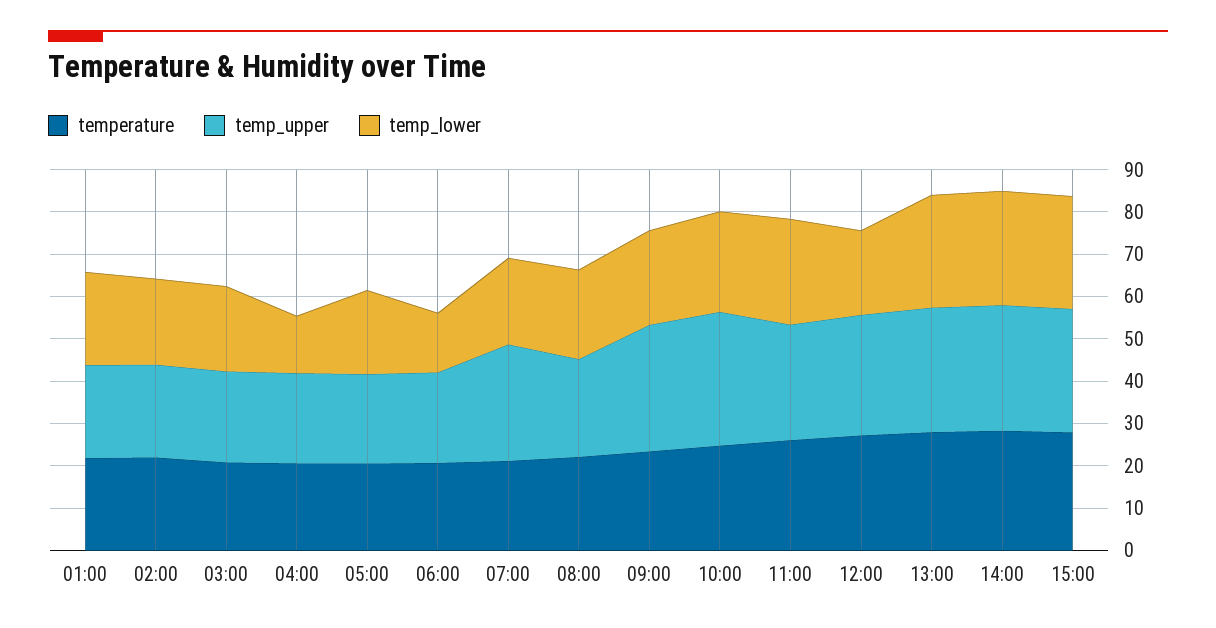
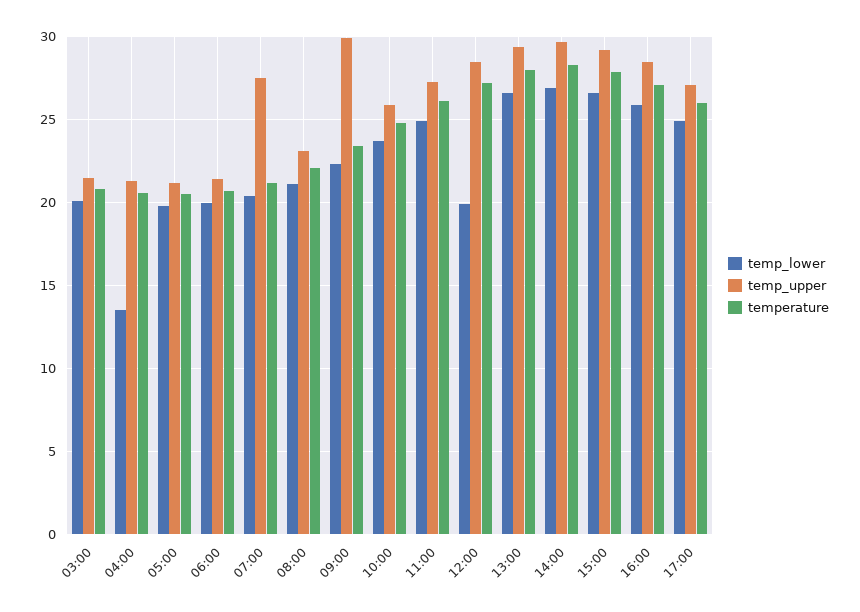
temperature, 01:00: 22 -> none
temp_upper, 01:00: 22 -> none
temp_lower, 01:00: 22 -> none
temperature, 02:00: 22 -> none
temp_upper, 02:00: 22 -> none
temp_lower, 02:00: 20 -> none
temp_lower, 06:00: 14 -> 20
temp_upper, 10:00: 32 -> 26
temp_lower, 16:00: none -> 26
temp_upper, 16:00: none -> 28.5
temperature, 16:00: none -> 27
temp_lower, 17:00: none -> 25
temp_upper, 17:00: none -> 27
temperature, 17:00: none -> 26

